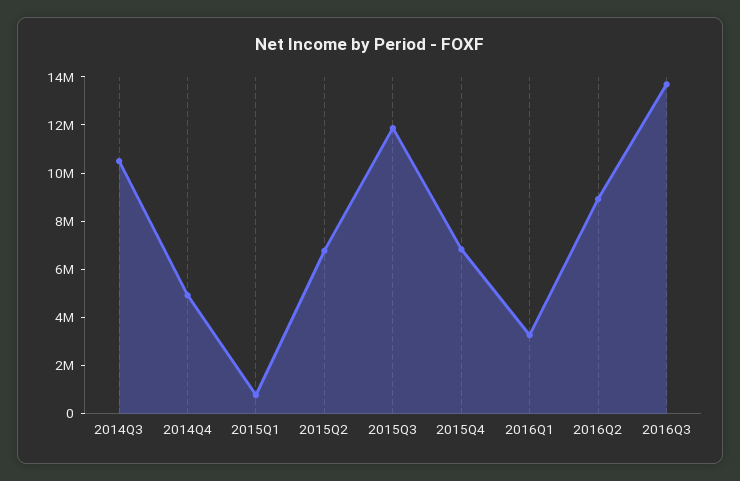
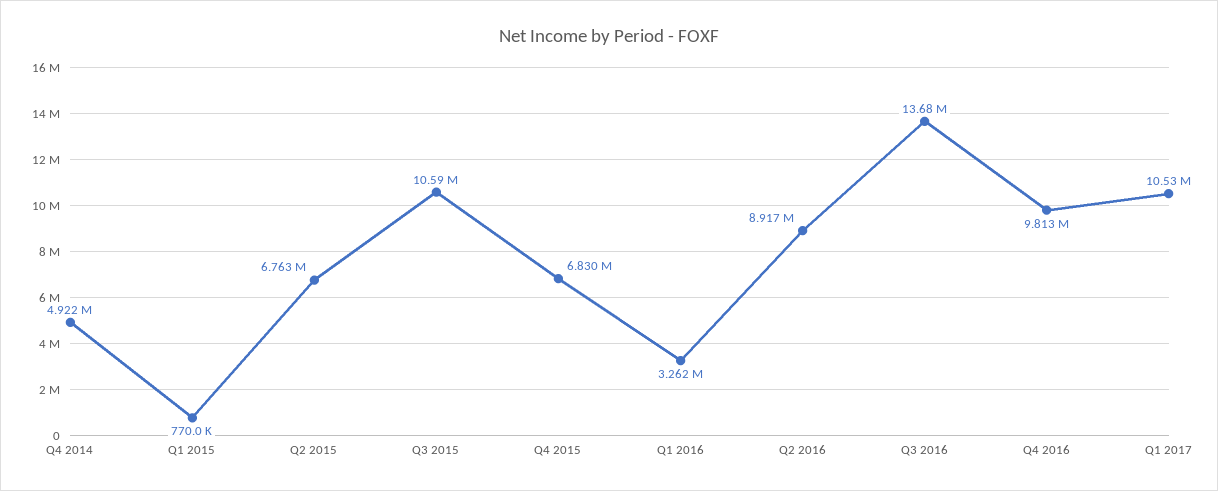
2014Q3: 10500000 -> none
2015Q3: 12000000 -> 10590000
Q4 2016: none -> 9813000
Q1 2017: none -> 10530000

